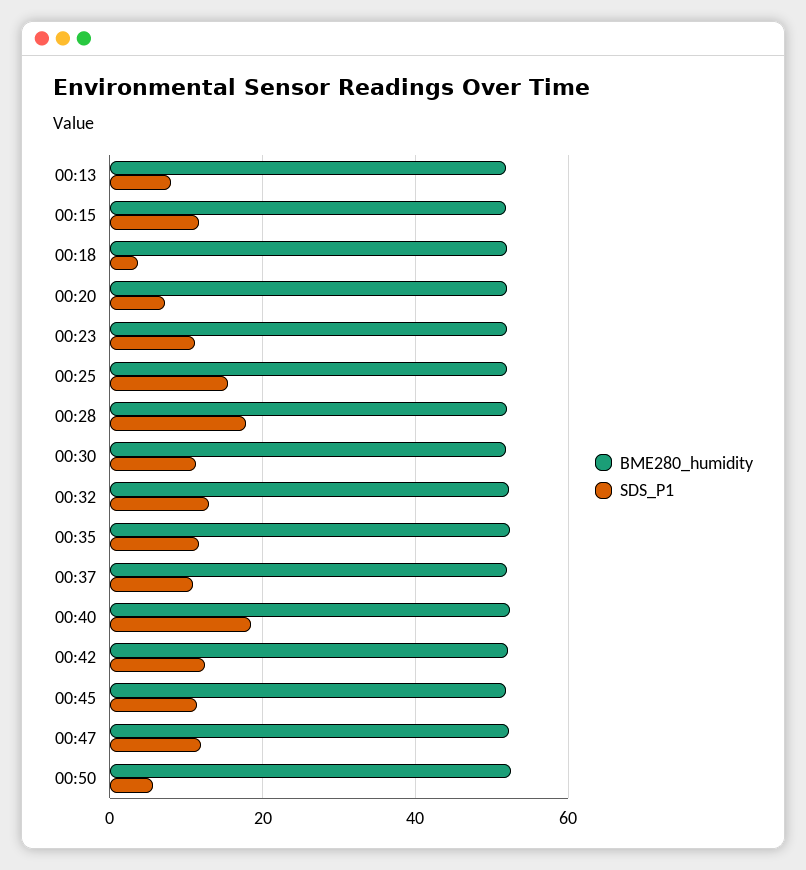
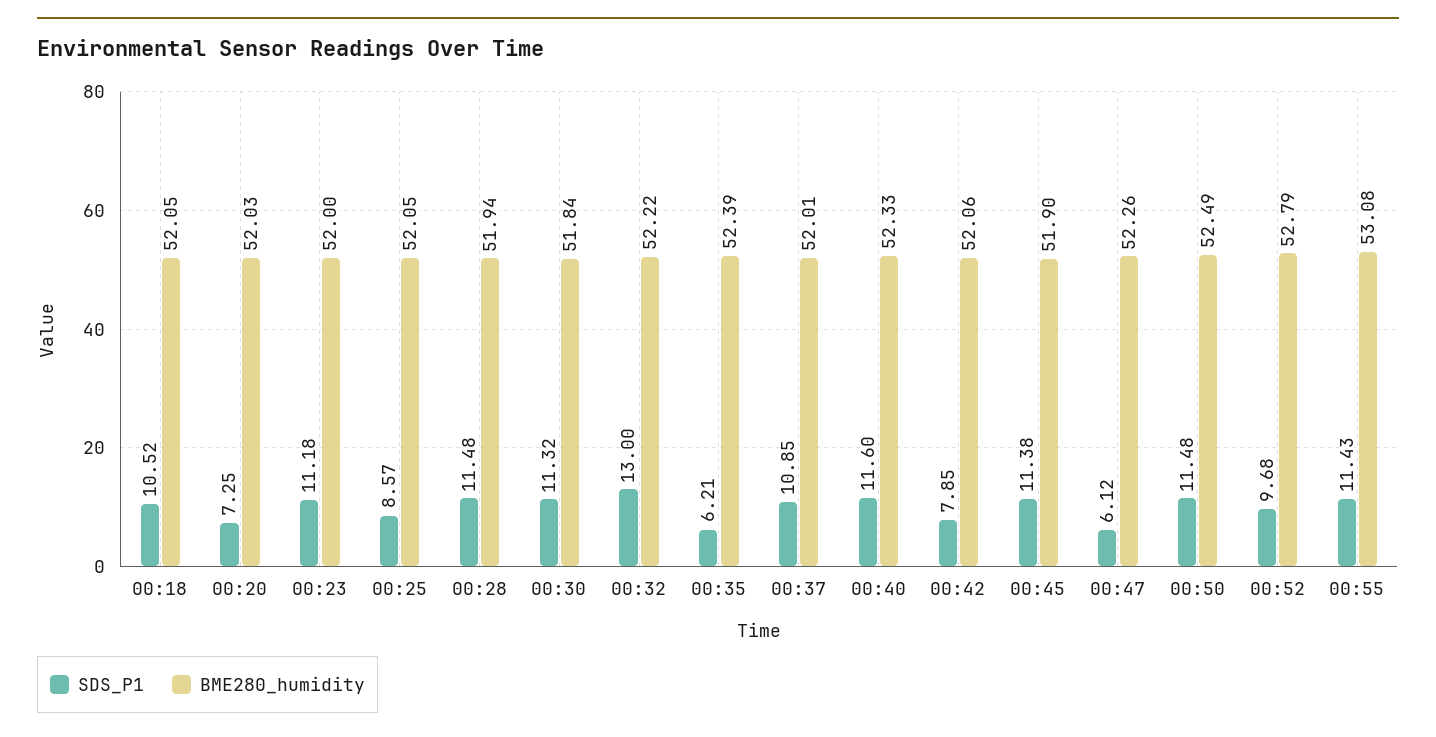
BME280_humidity, 00:13: 52 -> none
SDS_P1, 00:13: 8 -> none
BME280_humidity, 00:15: 52 -> none
SDS_P1, 00:15: 12 -> none
SDS_P1, 00:18: 4 -> 10.52
SDS_P1, 00:25: 16 -> 8.57
SDS_P1, 00:28: 18 -> 11.48
SDS_P1, 00:35: 12 -> 6.21
SDS_P1, 00:40: 18 -> 11.6
SDS_P1, 00:42: 12 -> 7.85
SDS_P1, 00:47: 12 -> 6.12
SDS_P1, 00:50: 6 -> 11.48
SDS_P1, 00:52: none -> 9.68
BME280_humidity, 00:52: none -> 52.79
SDS_P1, 00:55: none -> 11.43
BME280_humidity, 00:55: none -> 53.08

